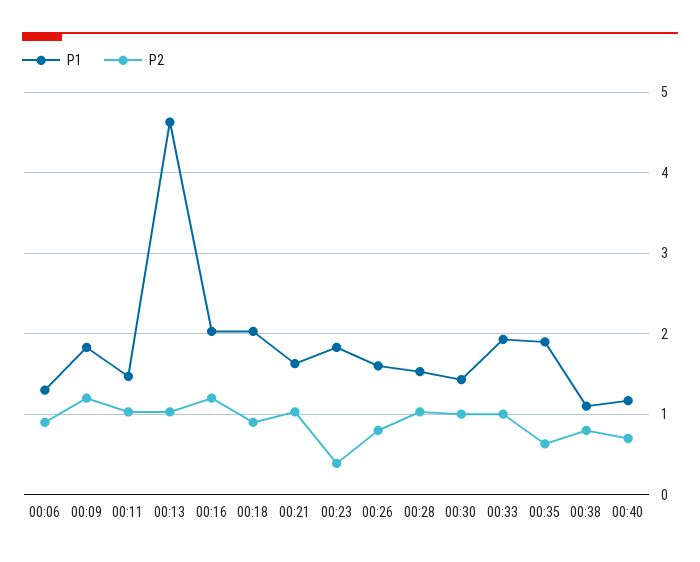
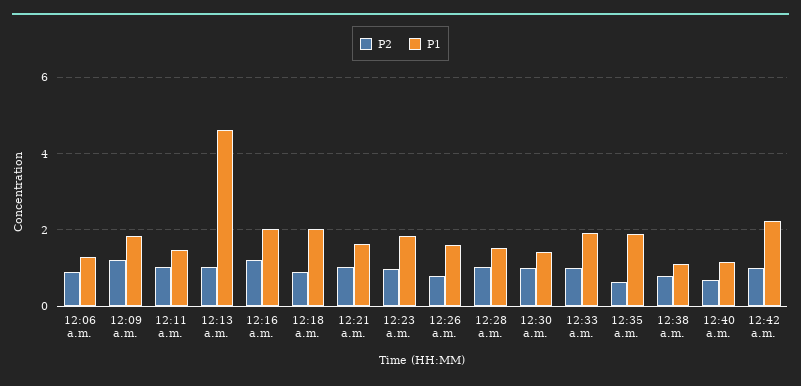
P2, 00:23: 0.4 -> 1
P2, 12:42 a.m.: none -> 1
P1, 12:42 a.m.: none -> 2.2

